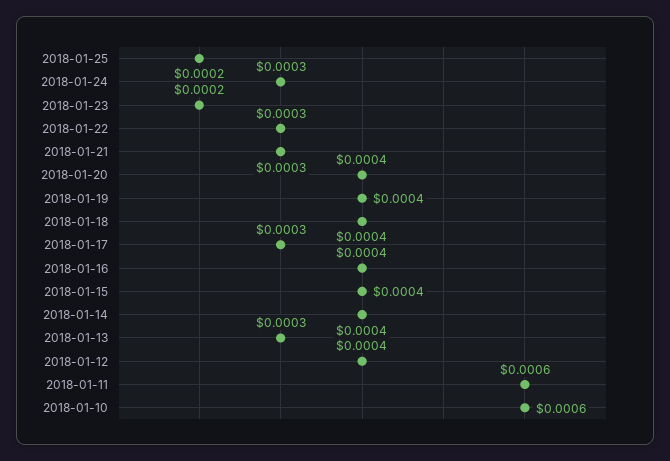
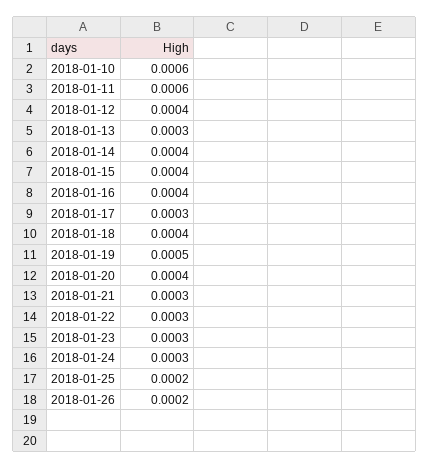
2018-01-23: 0.0002 -> 0.0003
2018-01-19: 0.0004 -> 0.0005
2018-01-26: none -> 0.0002

